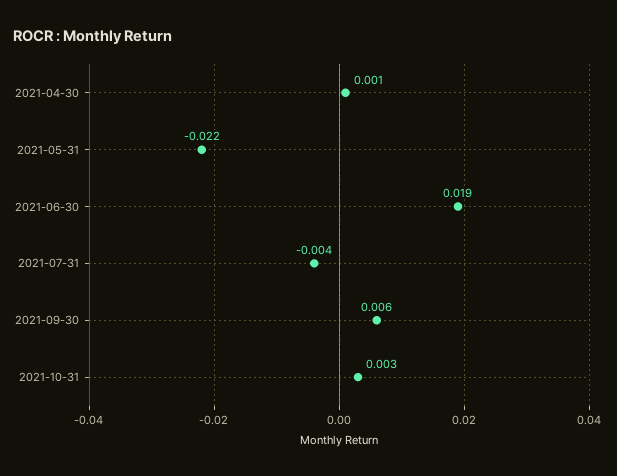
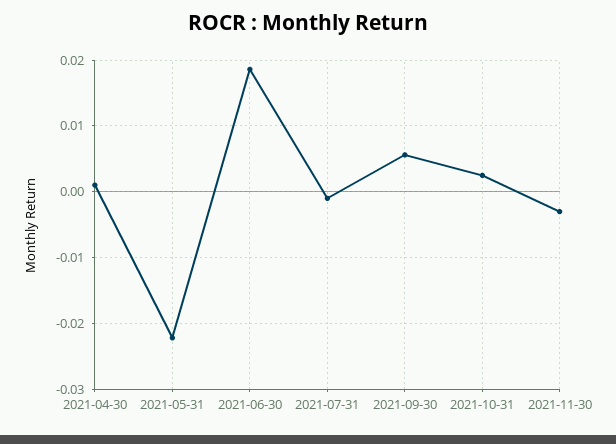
2021-07-31: -0.004 -> -0.001
2021-11-30: none -> -0.003

